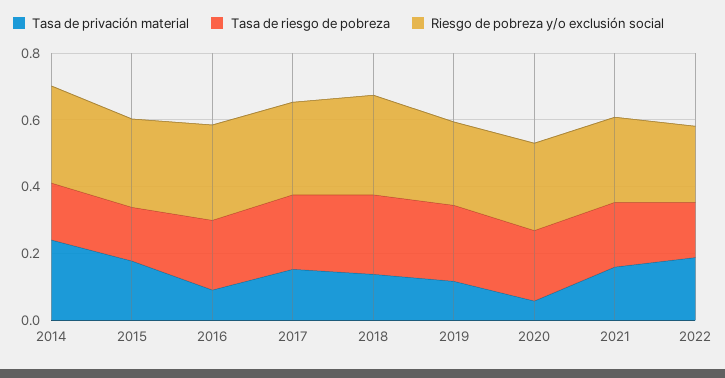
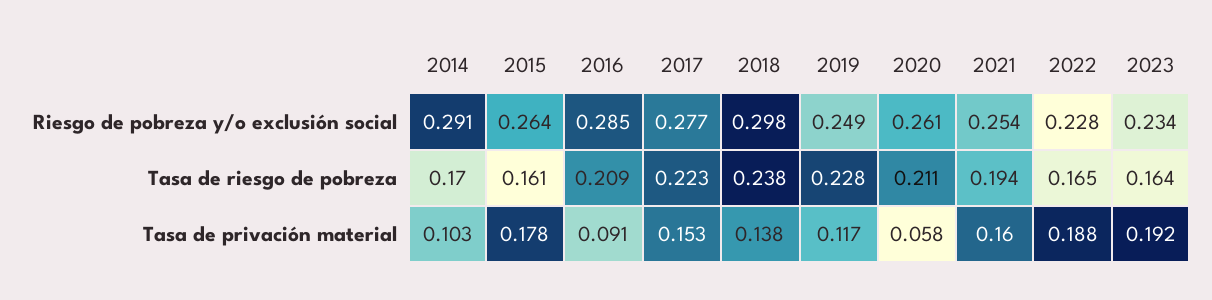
Tasa de privación material, 2014: 0.25 -> 0.103
Riesgo de pobreza y/o exclusión social, 2023: none -> 0.234
Tasa de riesgo de pobreza, 2023: none -> 0.164
Tasa de privación material, 2023: none -> 0.192

